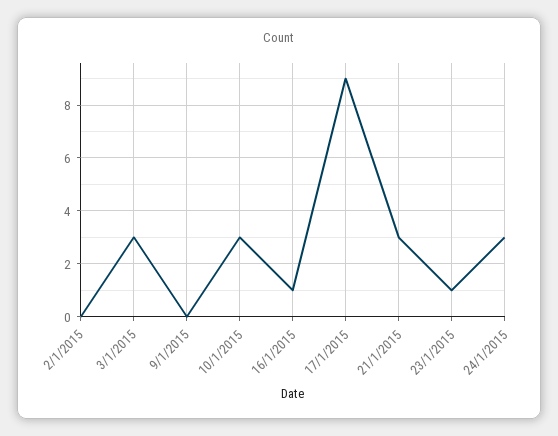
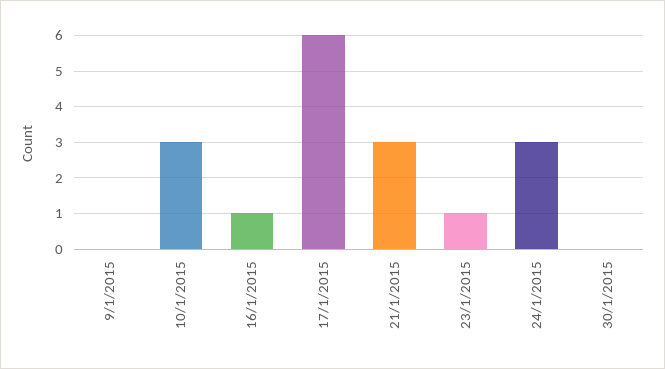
2/1/2015: 0 -> none
3/1/2015: 3 -> none
17/1/2015: 9 -> 6
30/1/2015: none -> 0

